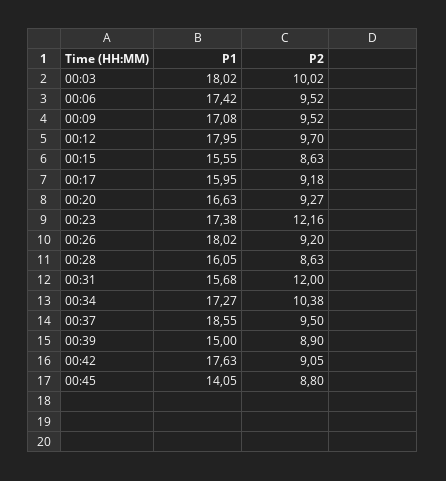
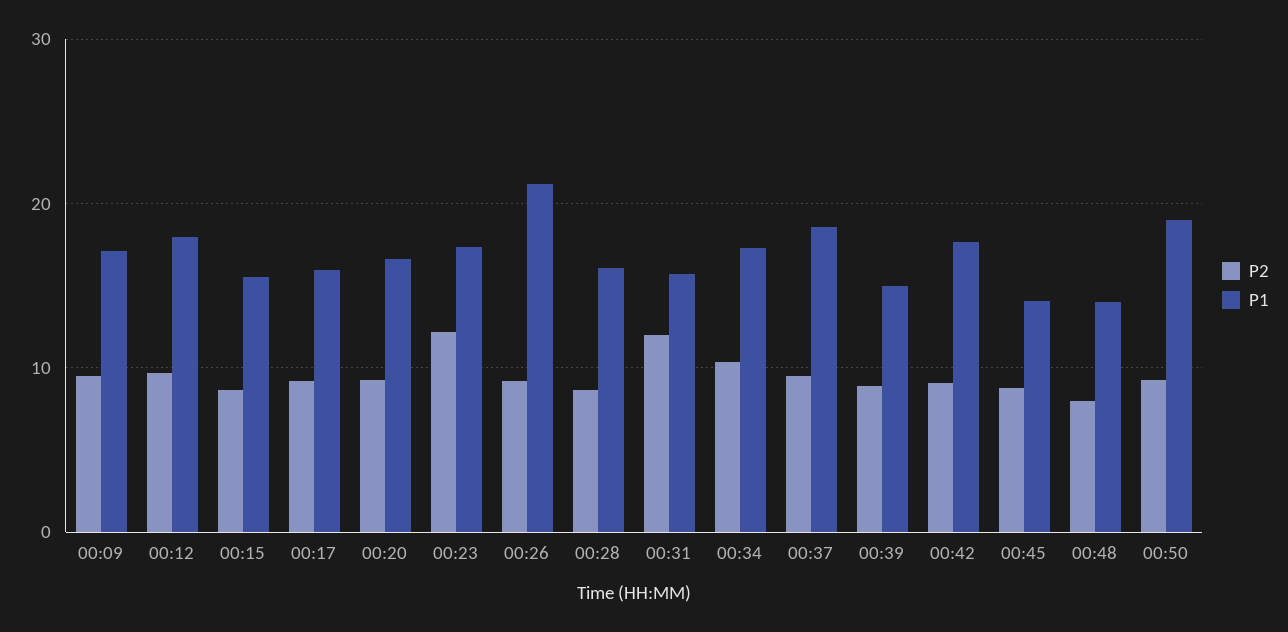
P1, 00:03: 18.02 -> none
P2, 00:03: 10.02 -> none
P1, 00:06: 17.42 -> none
P2, 00:06: 9.52 -> none
P1, 00:26: 18.02 -> 21
P2, 00:48: none -> 8
P1, 00:48: none -> 14
P2, 00:50: none -> 9
P1, 00:50: none -> 19

